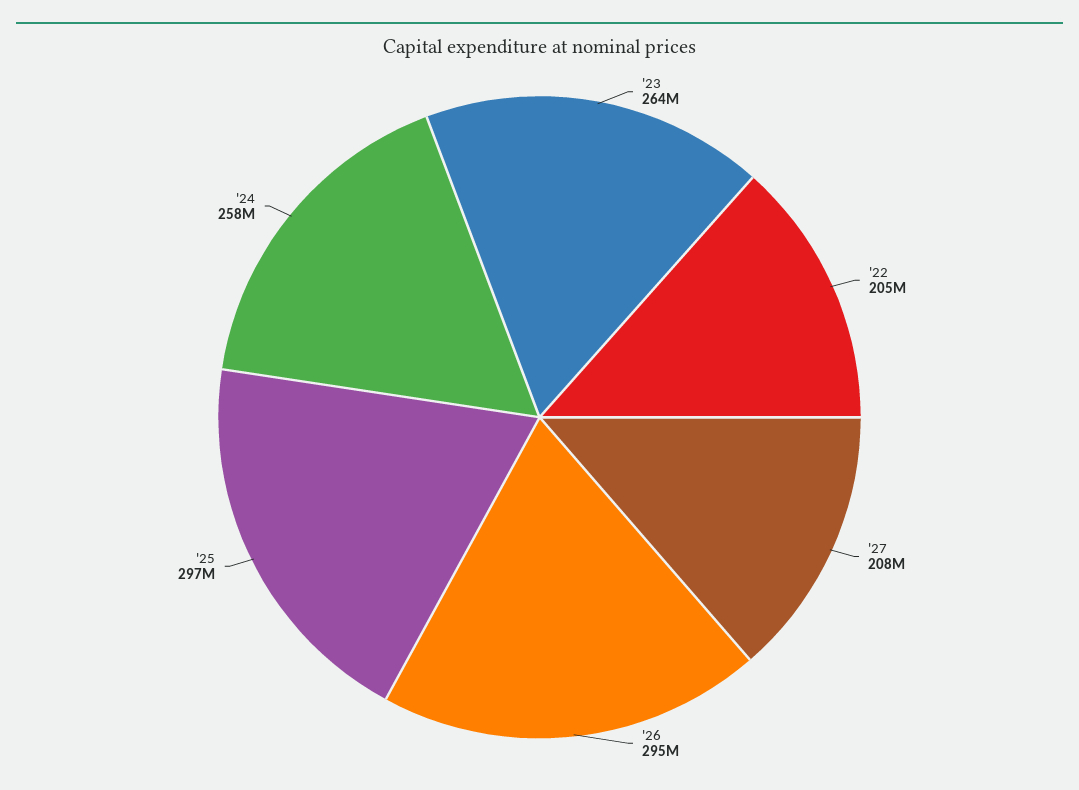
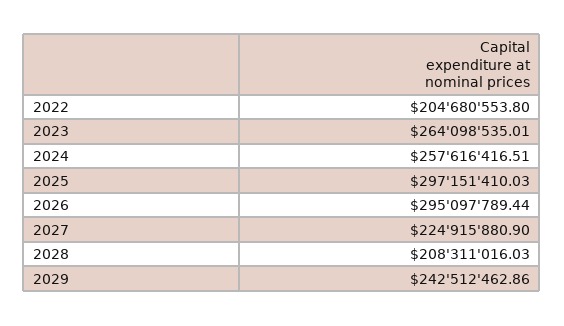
'27: 208000000 -> 224915880.9
2028: none -> 208311016.03
2029: none -> 242512462.86

